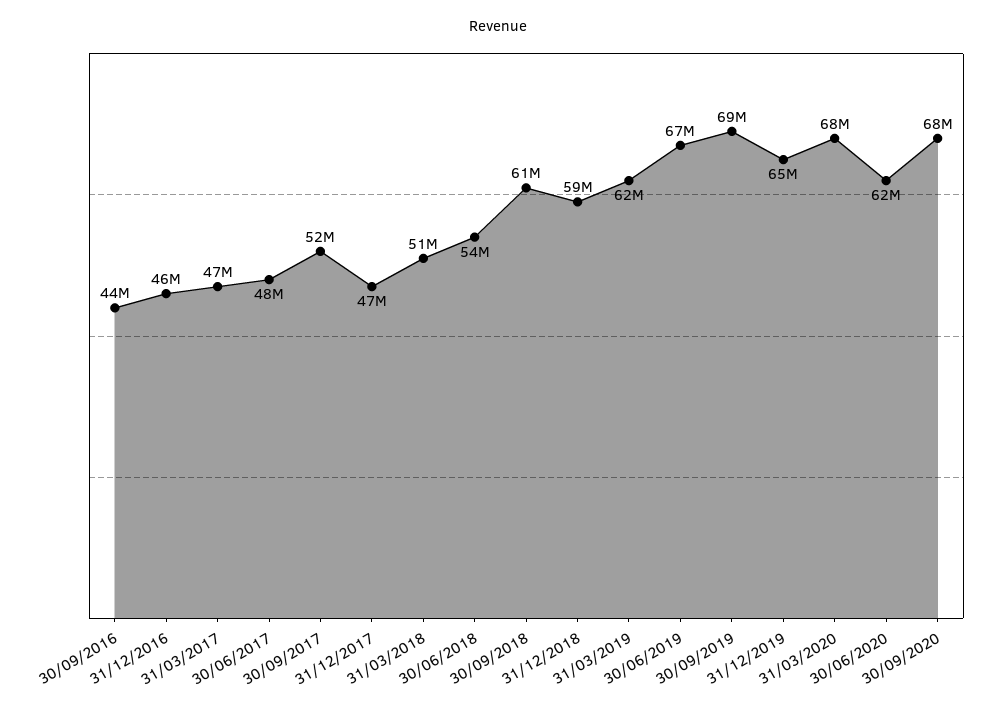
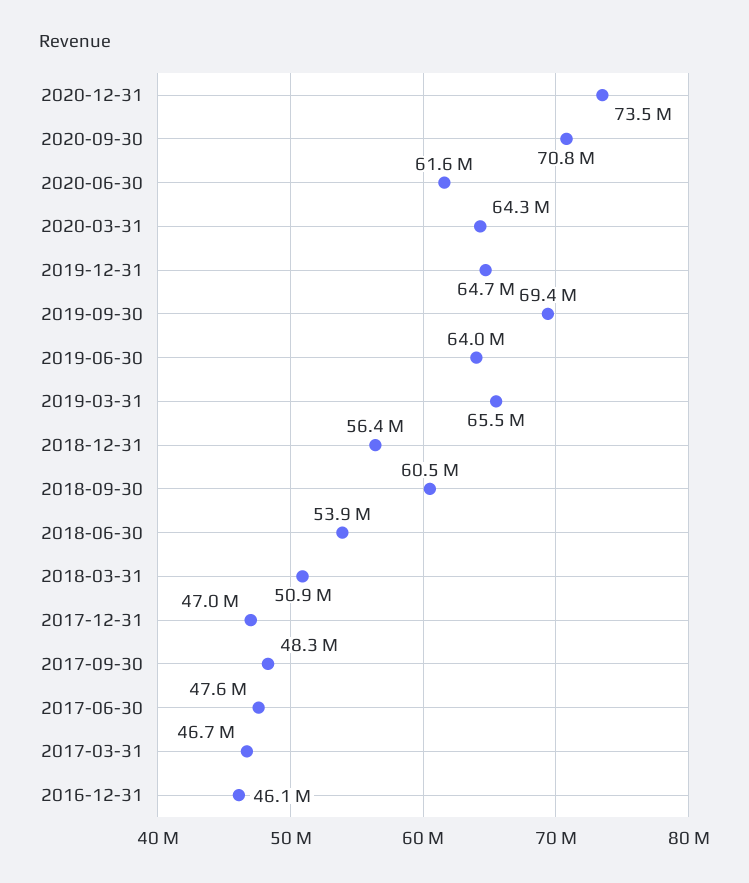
30/09/2016: 44000000 -> none
30/09/2017: 52000000 -> 48300000
31/12/2018: 59000000 -> 56400000
31/03/2019: 62000000 -> 65500000
30/06/2019: 67000000 -> 64000000
31/03/2020: 68000000 -> 64300000
30/09/2020: 68000000 -> 70800000
2020-12-31: none -> 73500000

